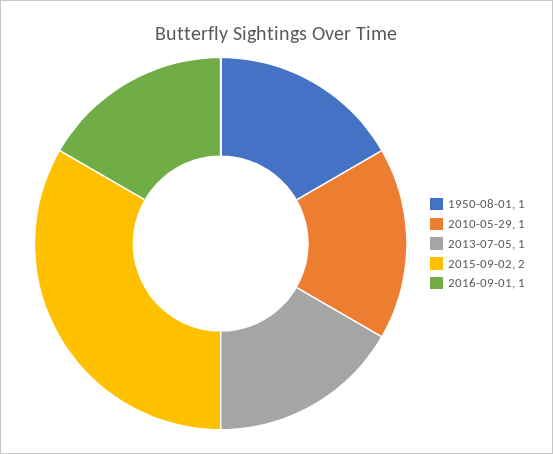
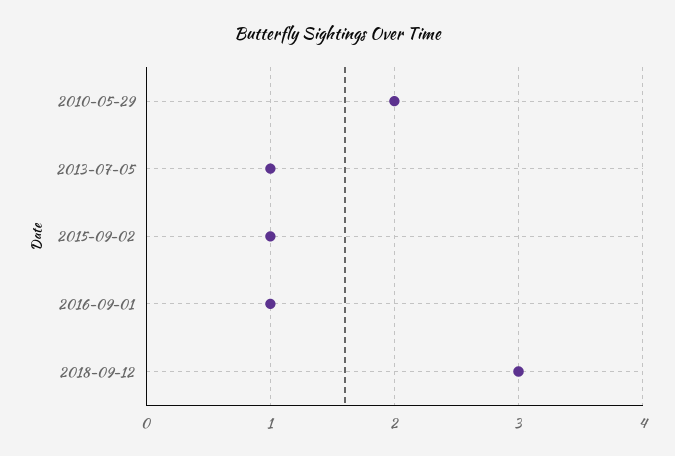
1950-08-01: 1 -> none
2010-05-29: 1 -> 2
2015-09-02: 2 -> 1
2018-09-12: none -> 3

